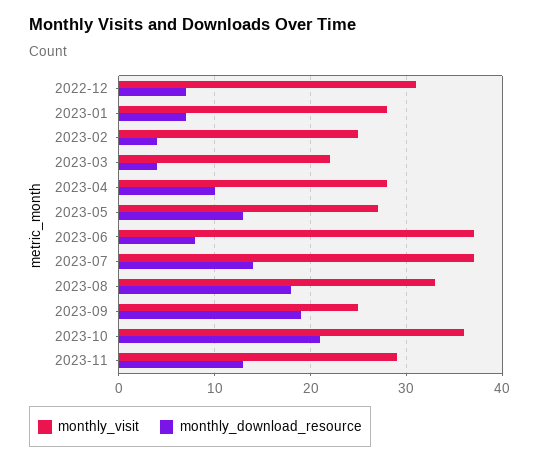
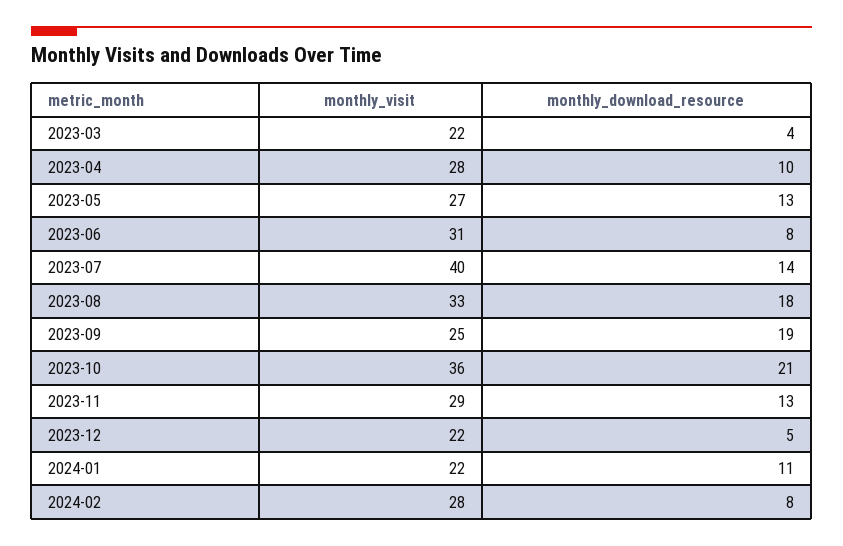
monthly_visit, 2022-12: 31 -> none
monthly_download_resource, 2022-12: 7 -> none
monthly_visit, 2023-01: 28 -> none
monthly_download_resource, 2023-01: 7 -> none
monthly_visit, 2023-02: 25 -> none
monthly_download_resource, 2023-02: 4 -> none
monthly_visit, 2023-06: 37 -> 31
monthly_visit, 2023-07: 37 -> 40
monthly_visit, 2023-12: none -> 22
monthly_download_resource, 2023-12: none -> 5
monthly_visit, 2024-01: none -> 22
monthly_download_resource, 2024-01: none -> 11
monthly_visit, 2024-02: none -> 28
monthly_download_resource, 2024-02: none -> 8

